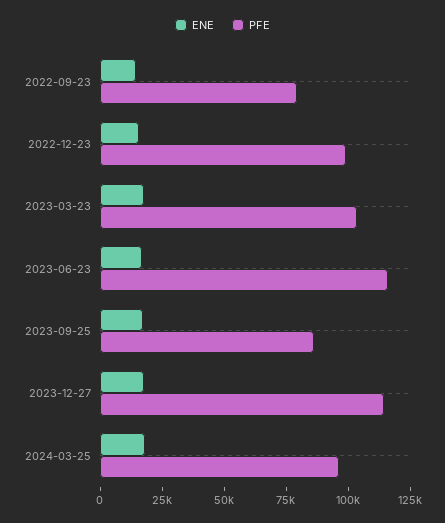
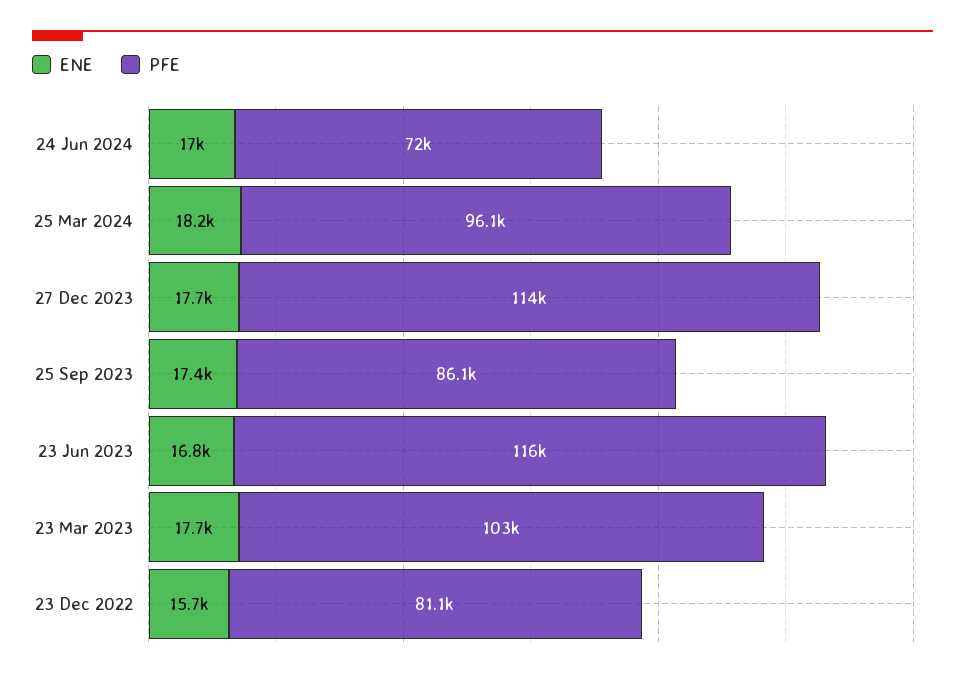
ENE, 2022-09-23: 15000 -> none
PFE, 2022-09-23: 80000 -> none
PFE, 2022-12-23: 100000 -> 81100
ENE, 24 Jun 2024: none -> 17000
PFE, 24 Jun 2024: none -> 72000

